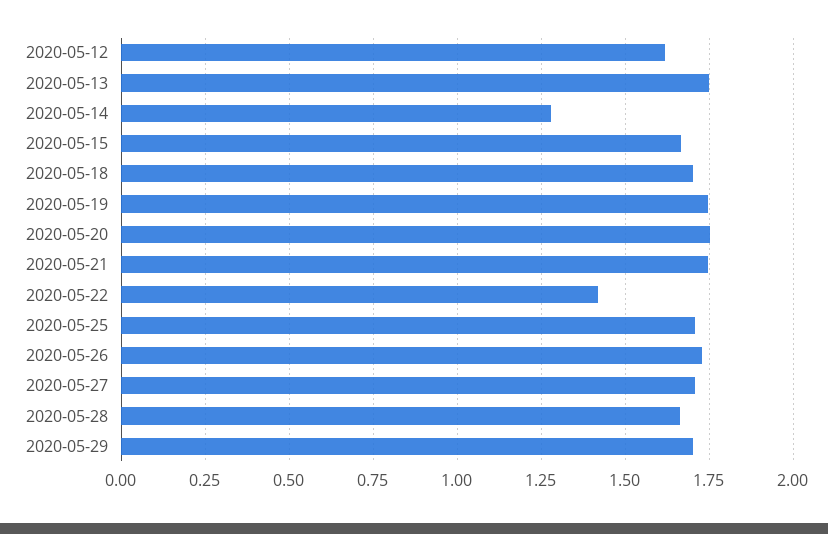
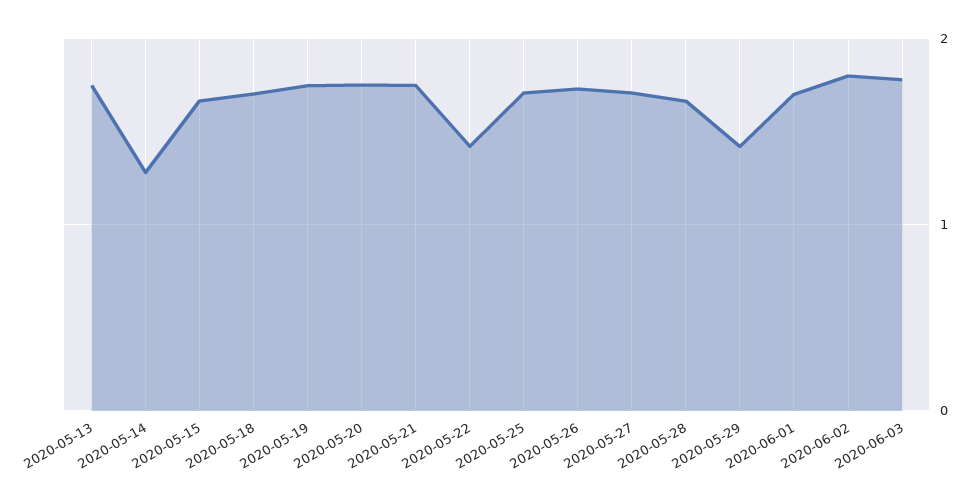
2020-05-12: 1.625 -> none
2020-05-29: 1.7 -> 1.4
2020-06-01: none -> 1.7
2020-06-02: none -> 1.8
2020-06-03: none -> 1.8

